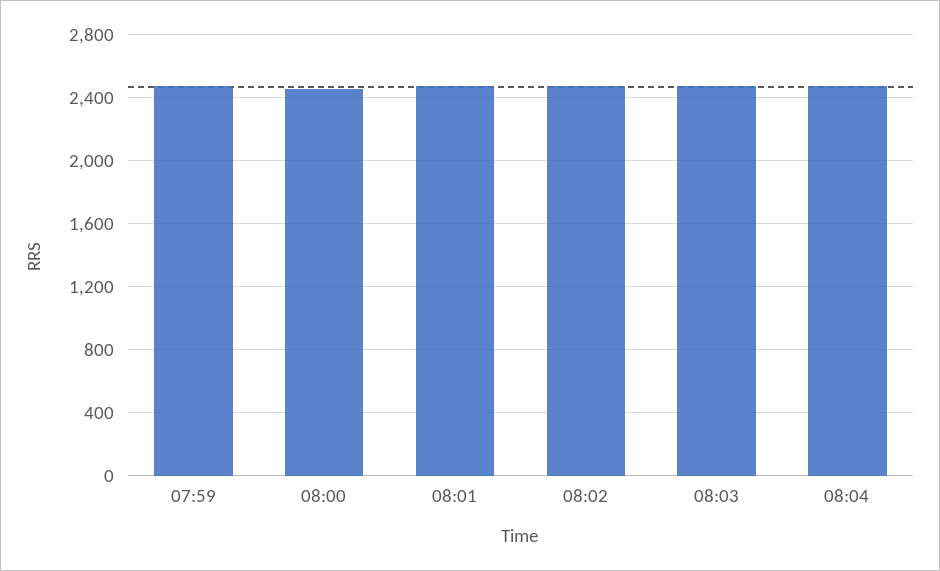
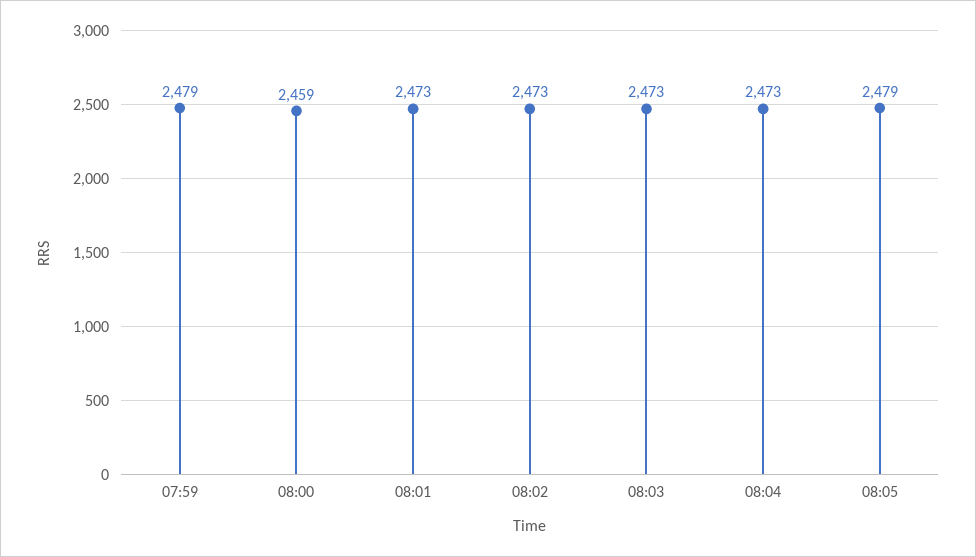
08:05: none -> 2479

